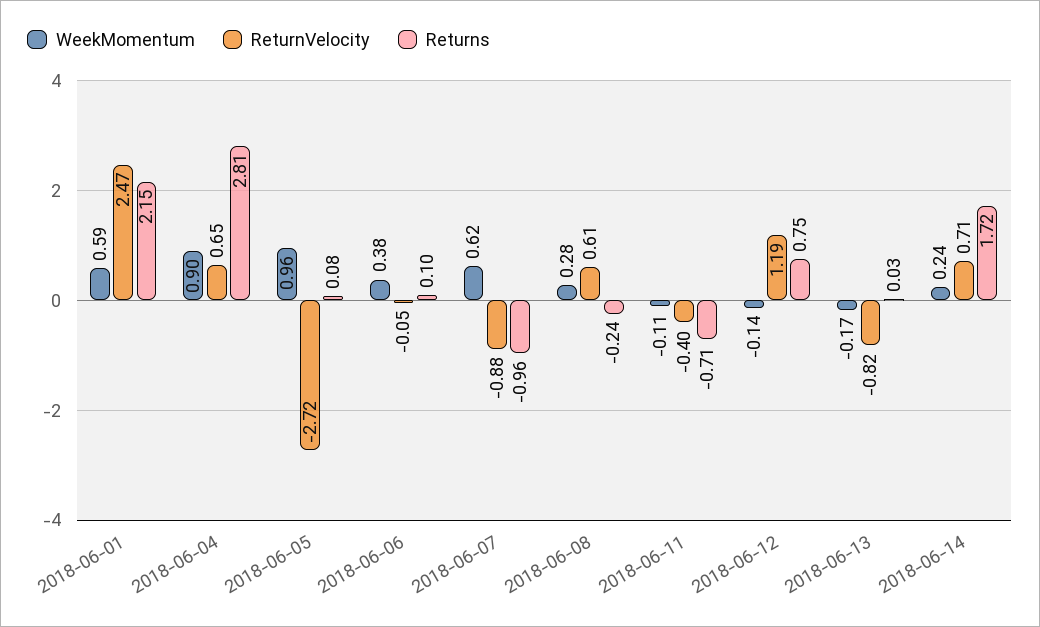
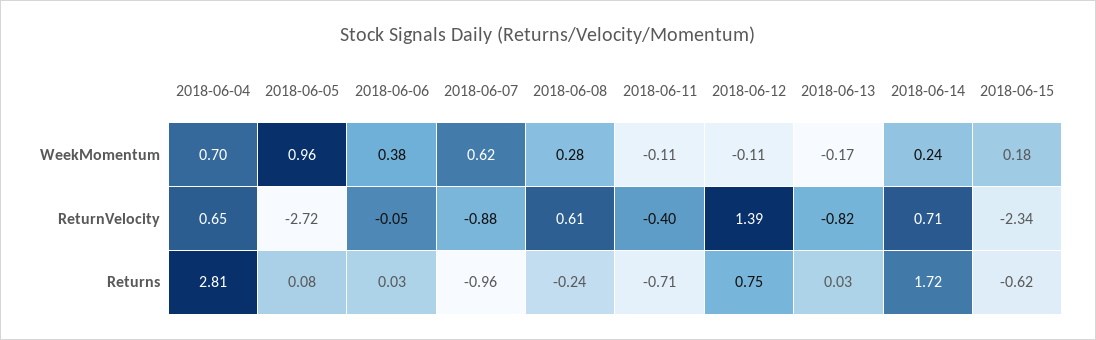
WeekMomentum, 2018-06-01: 0.59 -> none
ReturnVelocity, 2018-06-01: 2.47 -> none
Returns, 2018-06-01: 2.15 -> none
WeekMomentum, 2018-06-04: 0.9 -> 0.7
Returns, 2018-06-06: 0.1 -> 0.03
WeekMomentum, 2018-06-12: -0.14 -> -0.11
ReturnVelocity, 2018-06-12: 1.19 -> 1.39
WeekMomentum, 2018-06-15: none -> 0.18
ReturnVelocity, 2018-06-15: none -> -2.34
Returns, 2018-06-15: none -> -0.62

